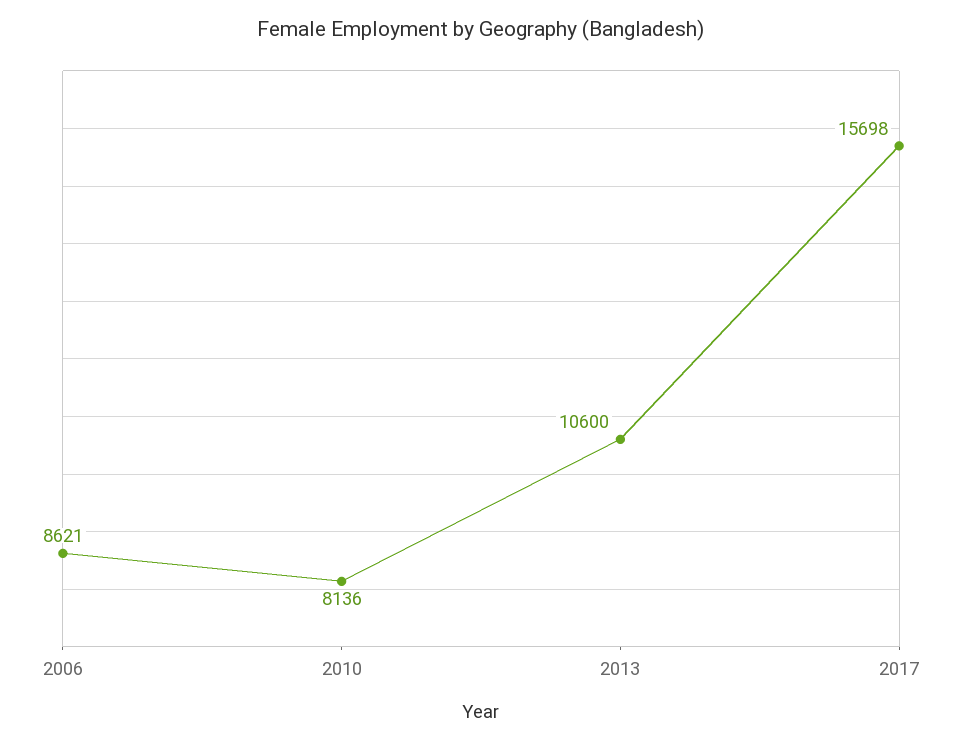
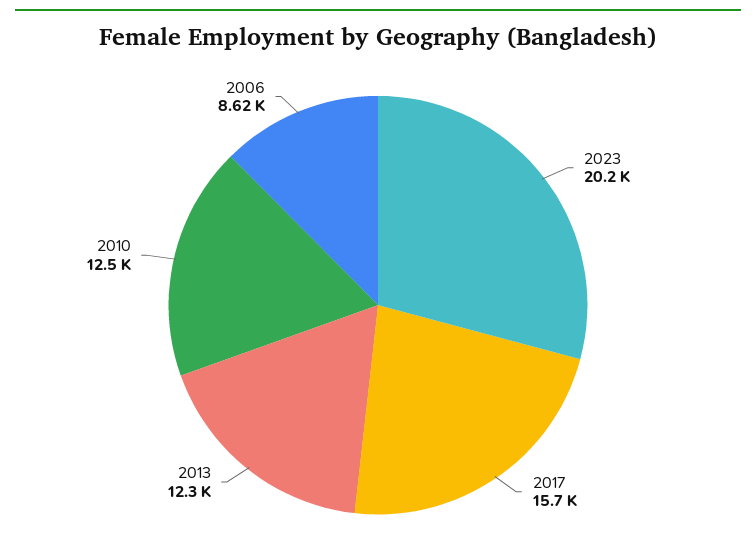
2010: 8136 -> 12500
2013: 10600 -> 12300
2023: none -> 20200

